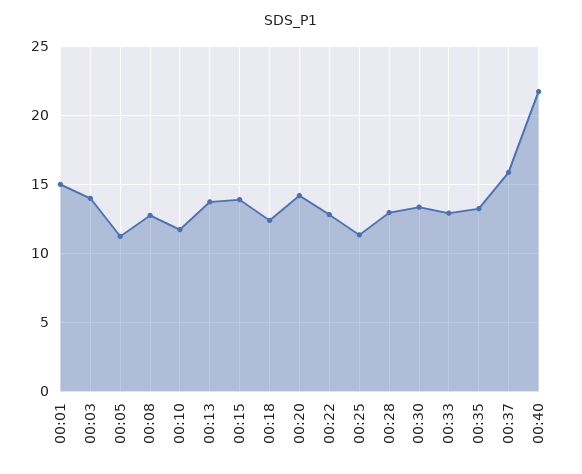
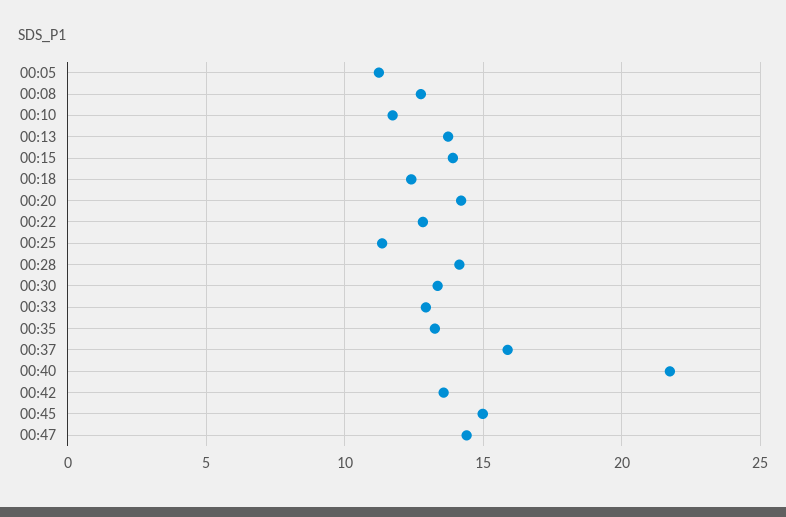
00:01: 15 -> none
00:03: 14 -> none
00:28: 13 -> 14
00:42: none -> 13.5
00:45: none -> 15
00:47: none -> 14.5

